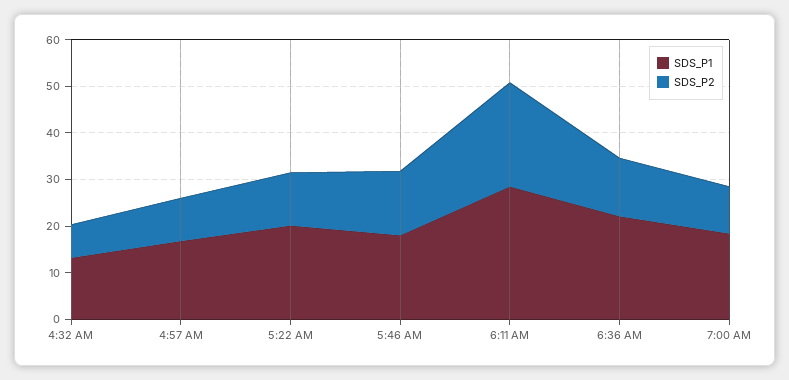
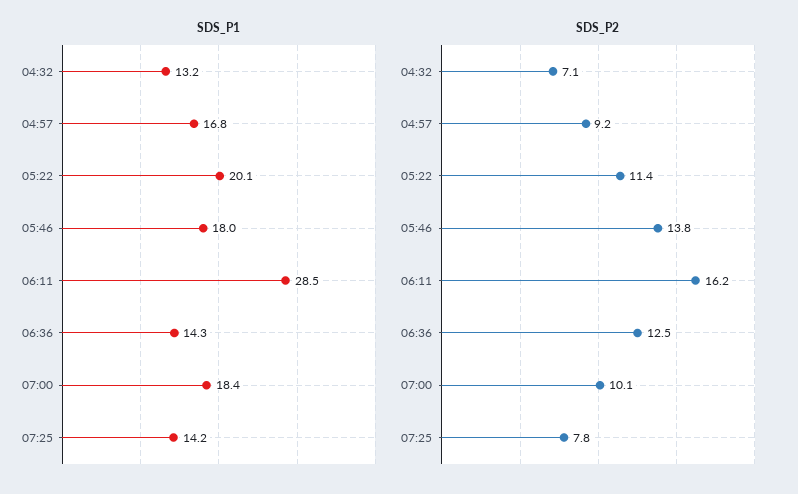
SDS_P2, 6:11 AM: 22 -> 16.2
SDS_P1, 6:36 AM: 22 -> 14.3
SDS_P1, 07:25: none -> 14.2
SDS_P2, 07:25: none -> 7.8

